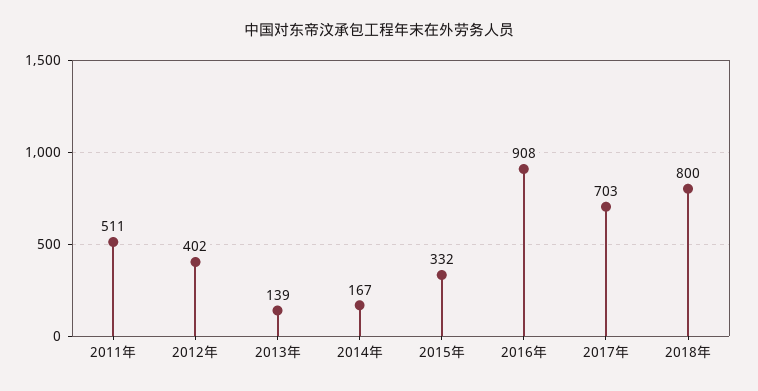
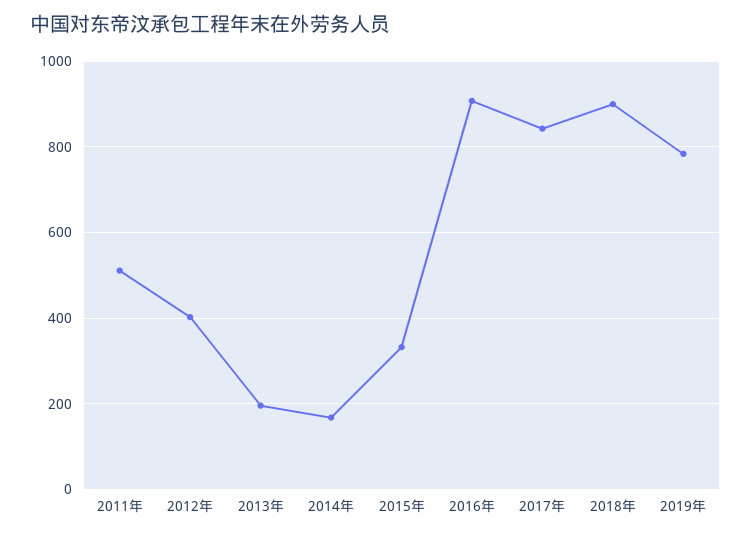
2013年: 139 -> 200
2017年: 703 -> 840
2018年: 800 -> 900
2019年: none -> 780

